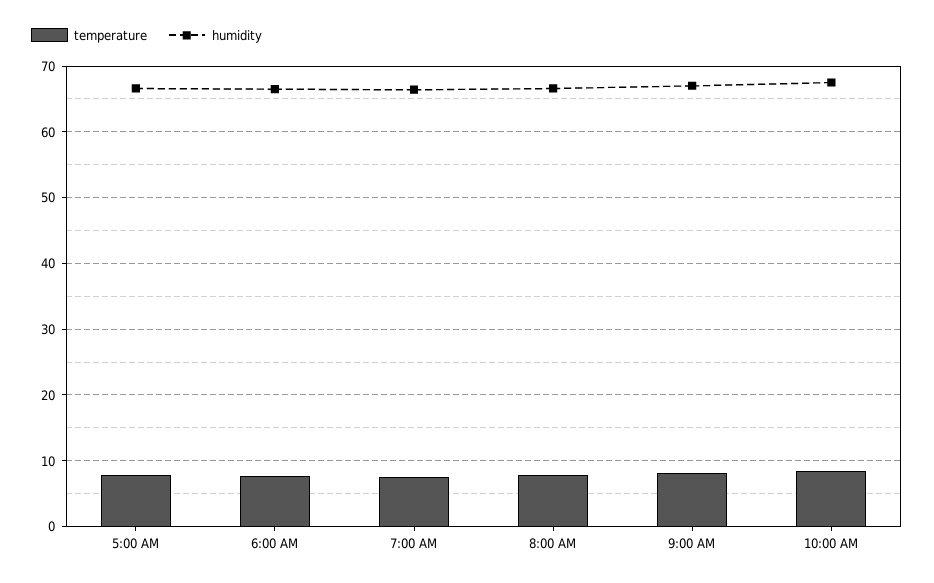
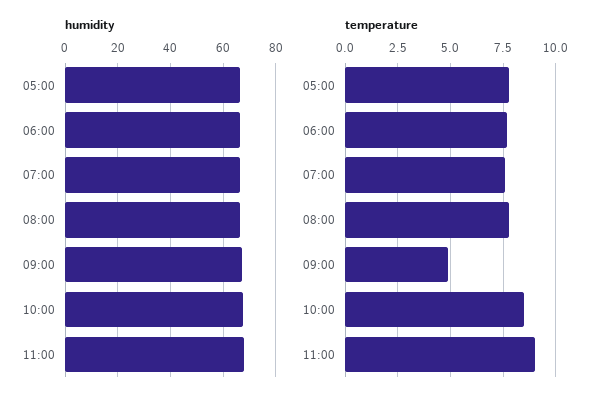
temperature, 9:00 AM: 8 -> 5
humidity, 11:00: none -> 67.5
temperature, 11:00: none -> 9

